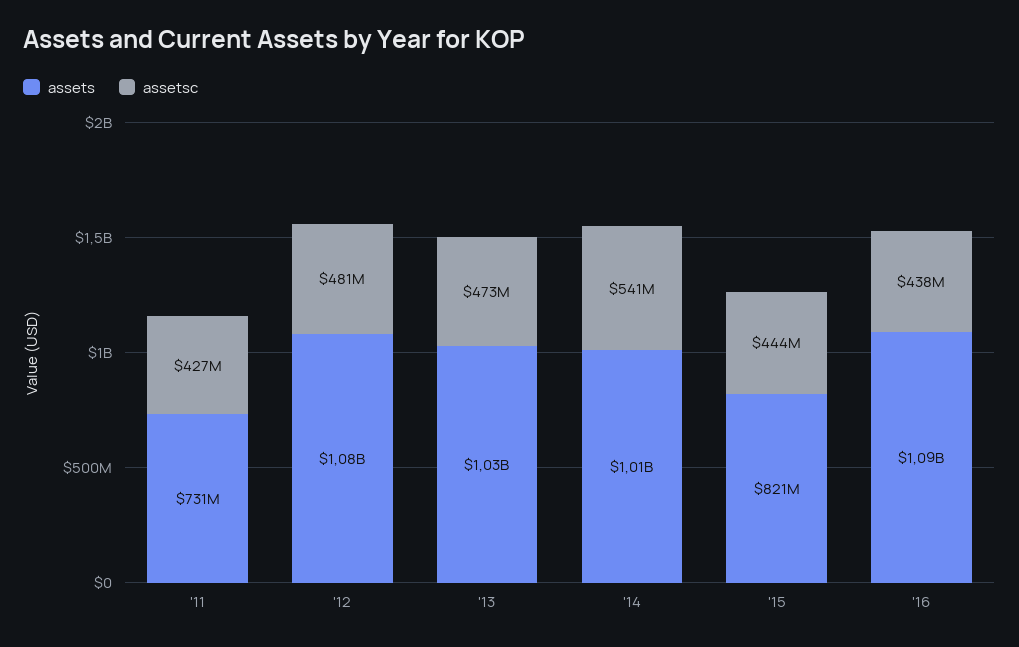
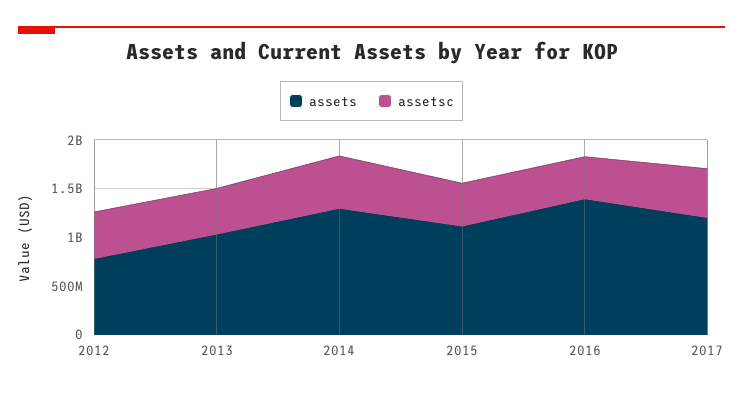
assets, '11: 731000000 -> none
assetsc, '11: 427000000 -> none
assets, '12: 1080000000 -> 800000000
assets, '14: 1010000000 -> 1300000000
assets, '15: 821000000 -> 1100000000
assets, '16: 1090000000 -> 1400000000
assets, 2017: none -> 1200000000
assetsc, 2017: none -> 500000000

